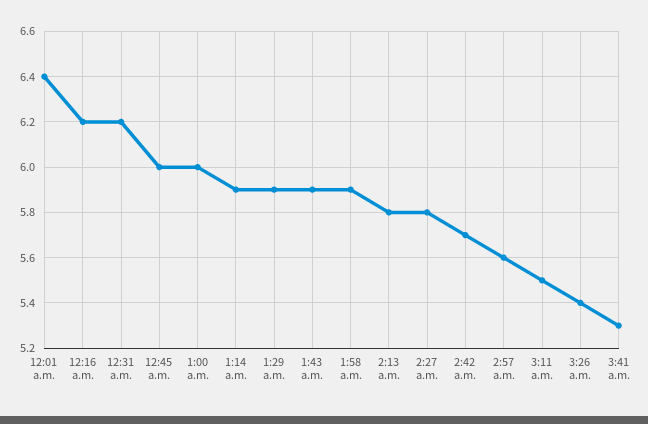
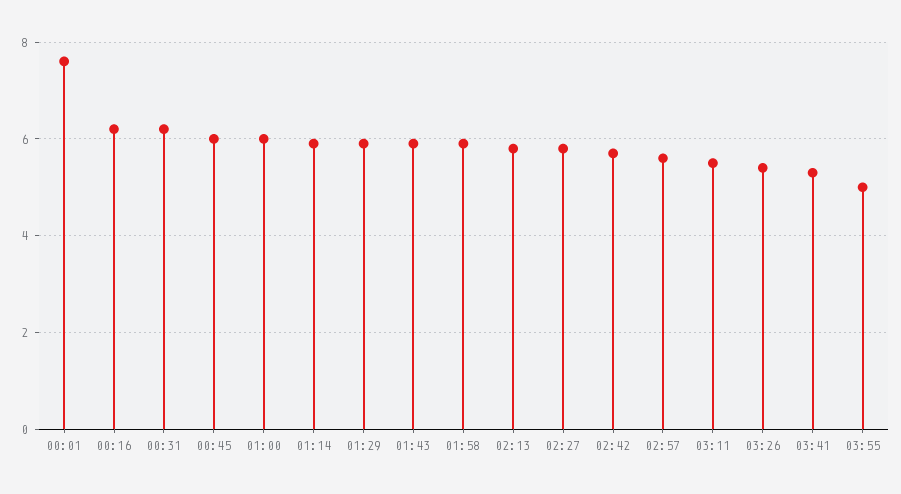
12:01 a.m.: 6.4 -> 7.5
03:55: none -> 5

